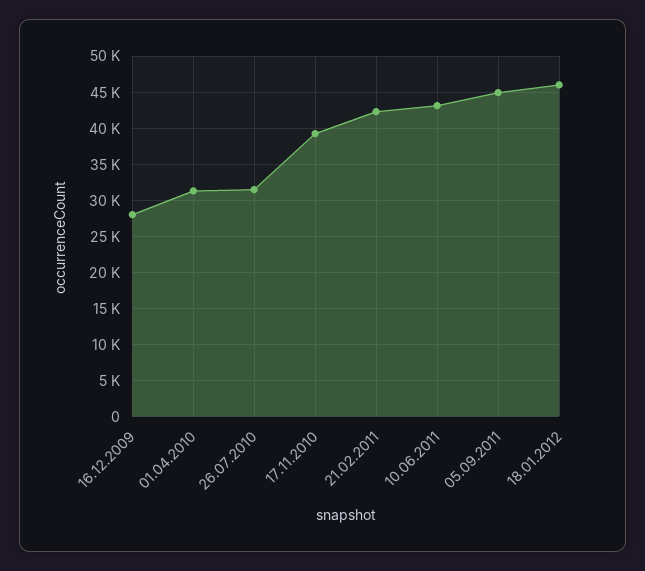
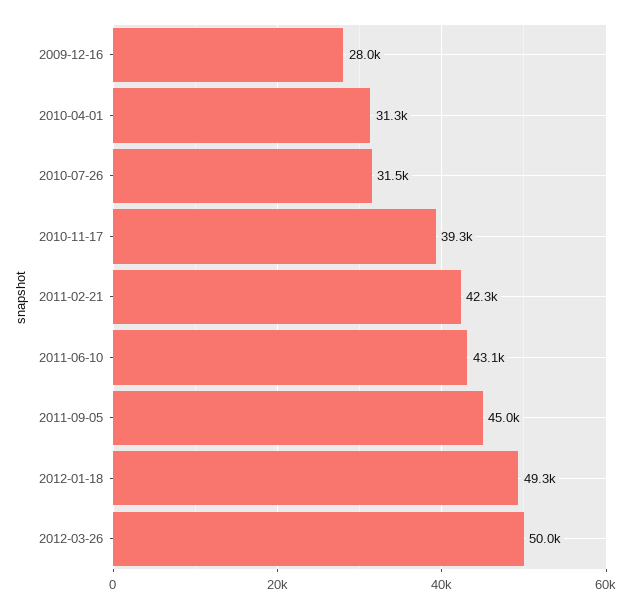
18.01.2012: 46000 -> 49300
2012-03-26: none -> 50000

